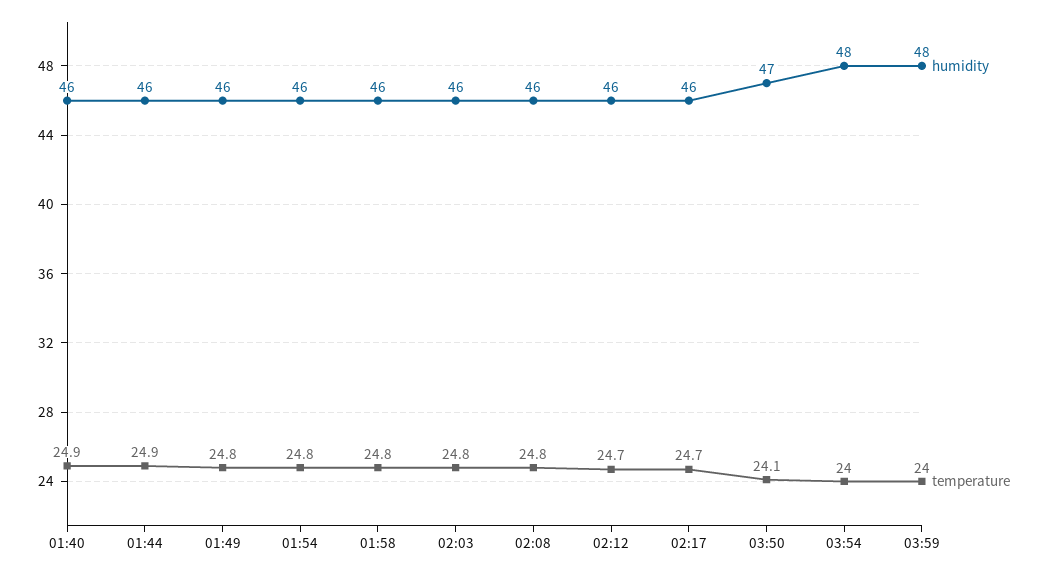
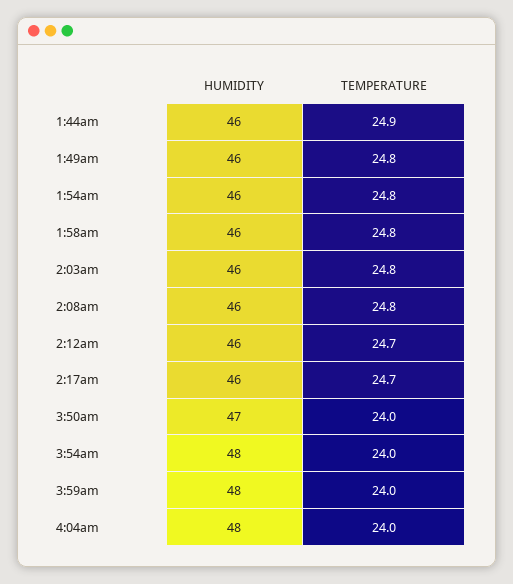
humidity, 01:40: 46 -> none
temperature, 01:40: 24.9 -> none
temperature, 03:50: 24.1 -> 24
humidity, 4:04am: none -> 48
temperature, 4:04am: none -> 24

